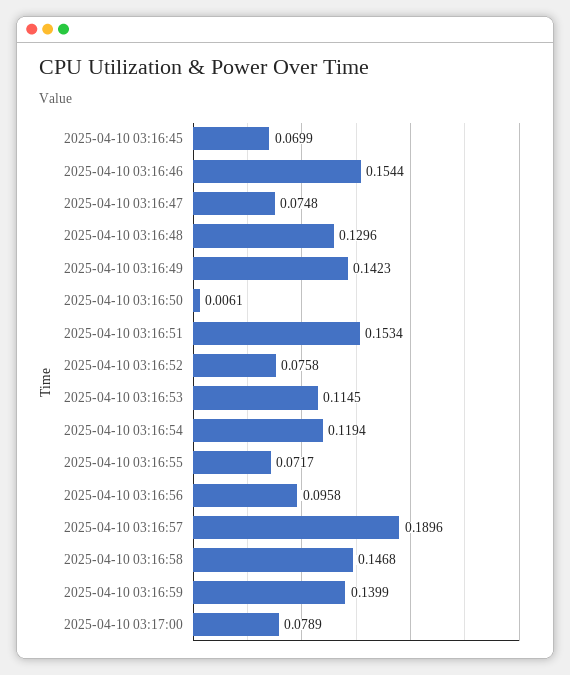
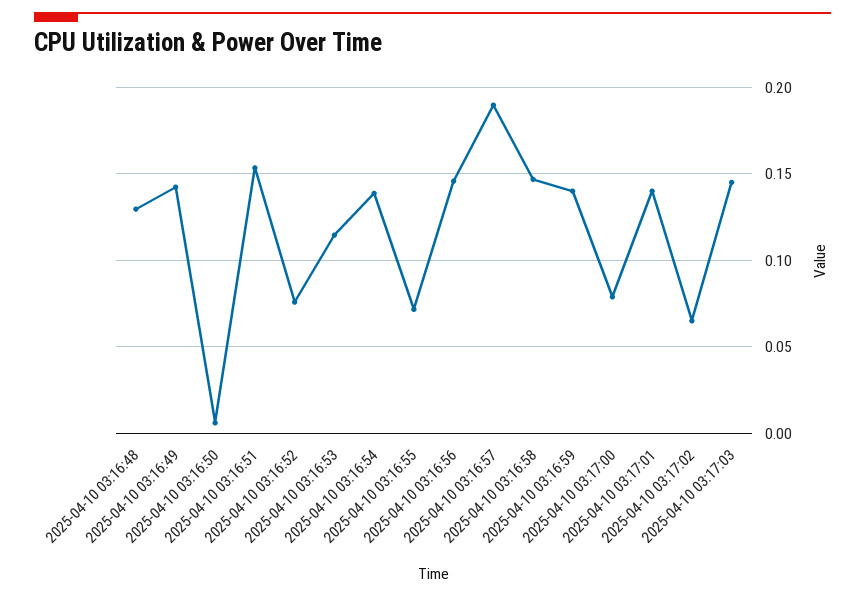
2025-04-10 03:16:45: 0.0699 -> none
2025-04-10 03:16:46: 0.1544 -> none
2025-04-10 03:16:47: 0.0748 -> none
2025-04-10 03:16:54: 0.1194 -> 0.14
2025-04-10 03:16:56: 0.0958 -> 0.145
2025-04-10 03:17:01: none -> 0.14
2025-04-10 03:17:02: none -> 0.065
2025-04-10 03:17:03: none -> 0.145

